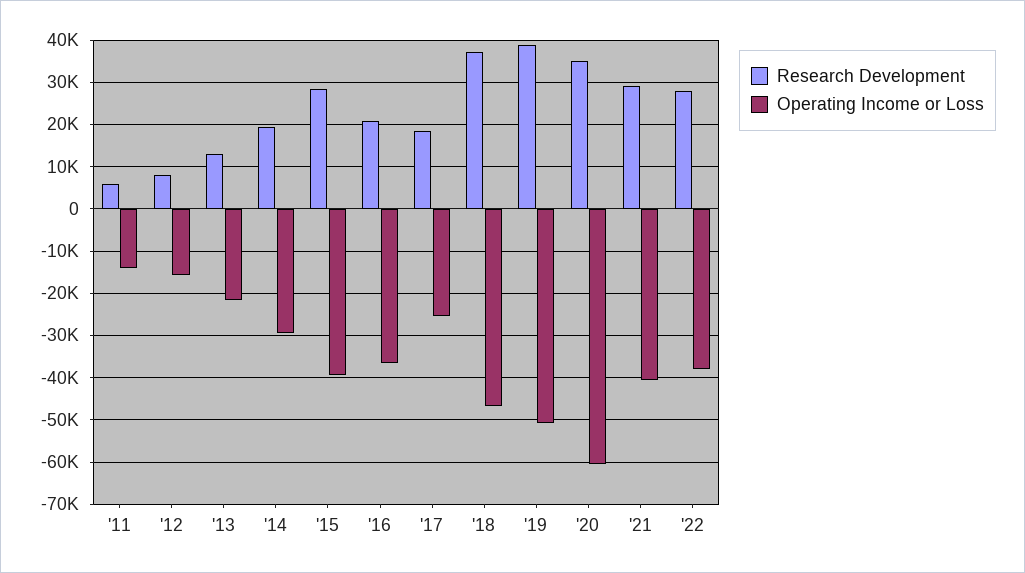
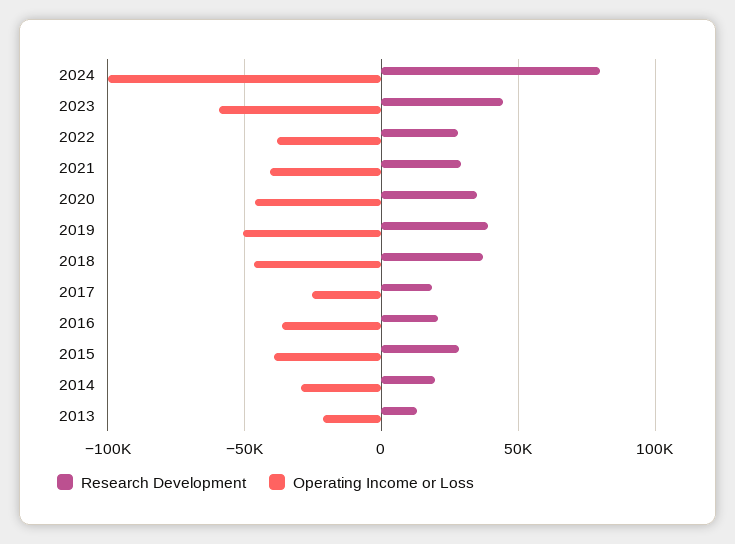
Research Development, '11: 6000 -> none
Operating Income or Loss, '11: -14000 -> none
Research Development, '12: 8000 -> none
Operating Income or Loss, '12: -16000 -> none
Operating Income or Loss, '20: -60000 -> -45000
Research Development, 2024: none -> 80000
Operating Income or Loss, 2024: none -> -100000
Research Development, 2023: none -> 45000
Operating Income or Loss, 2023: none -> -60000

